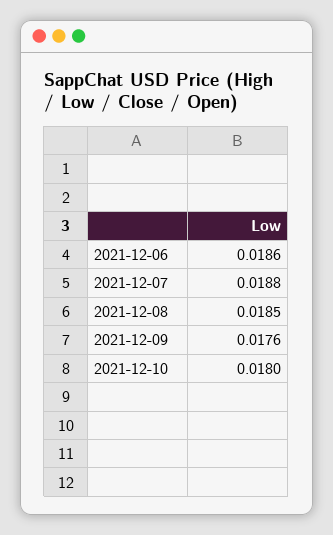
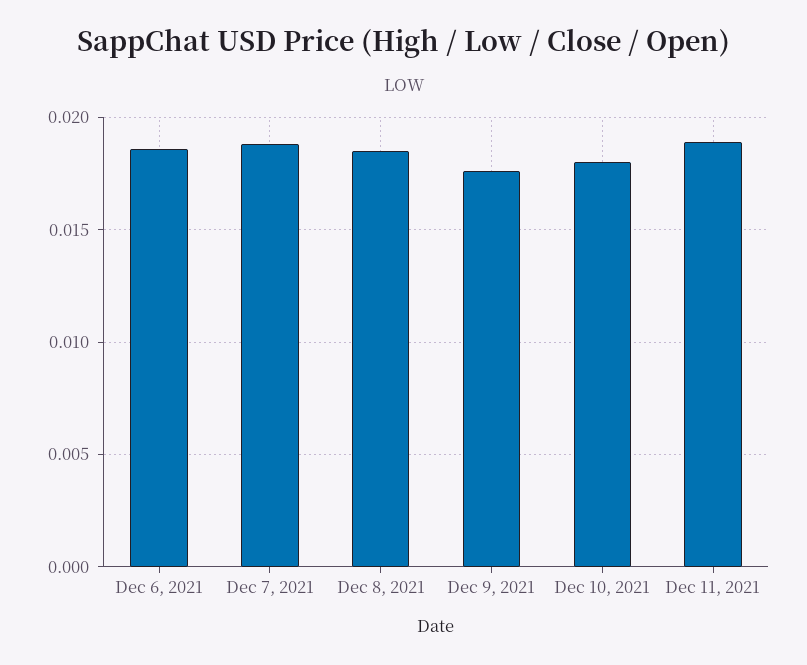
Dec 11, 2021: none -> 0.019

